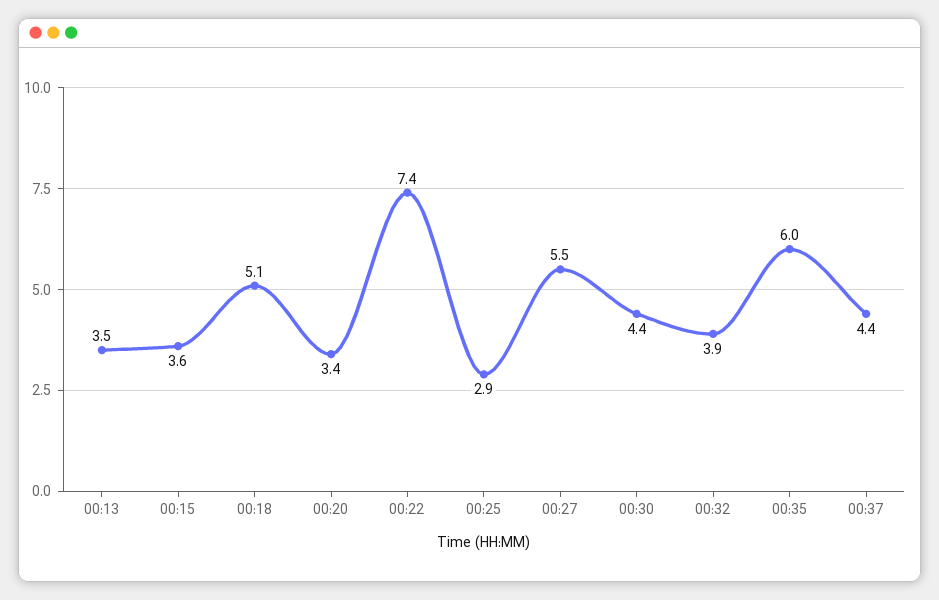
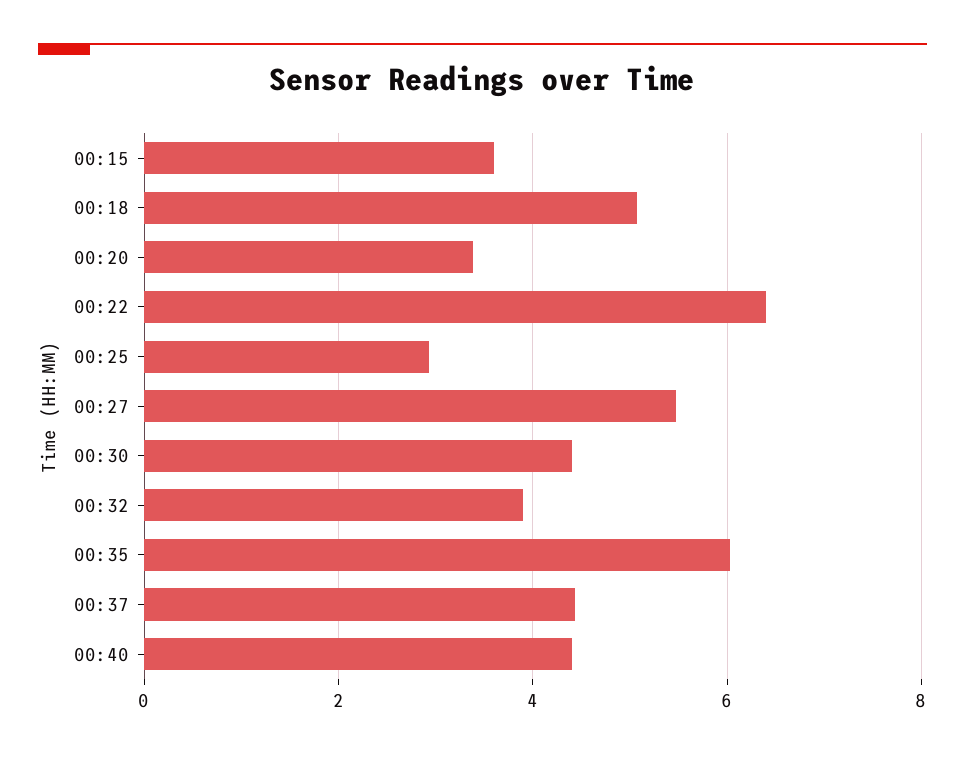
00:13: 3.5 -> none
00:22: 7.4 -> 6.4
00:40: none -> 4.4

